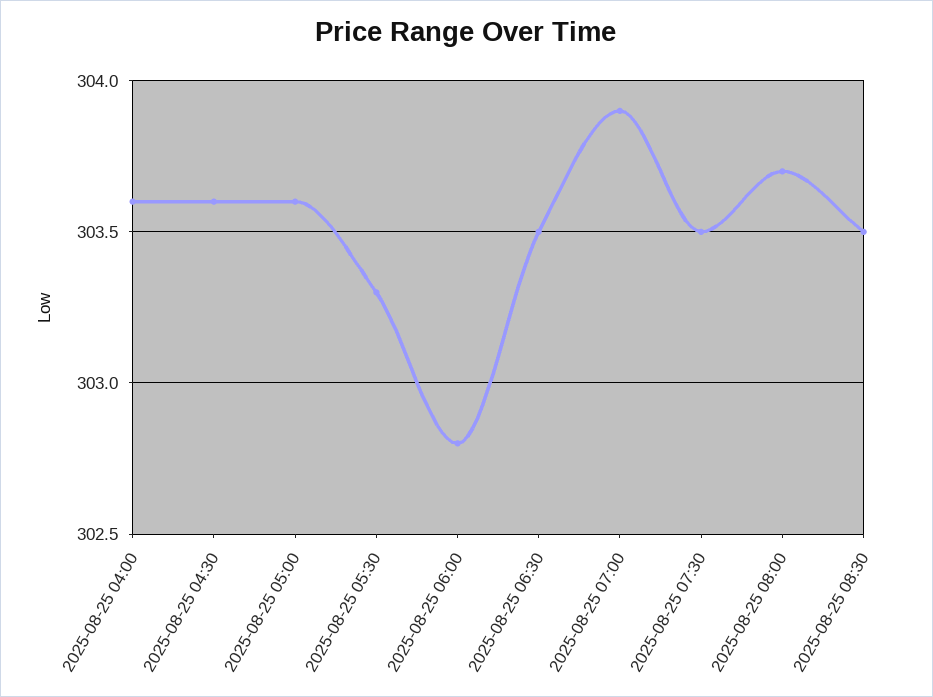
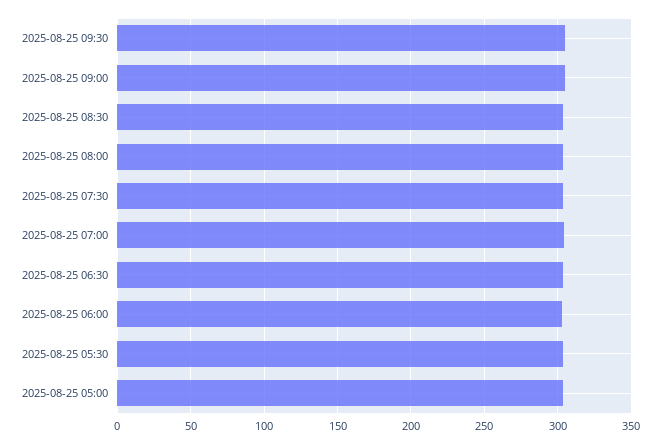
2025-08-25 04:00: 303.6 -> none
2025-08-25 04:30: 303.6 -> none
2025-08-25 09:30: none -> 305
2025-08-25 09:00: none -> 305

